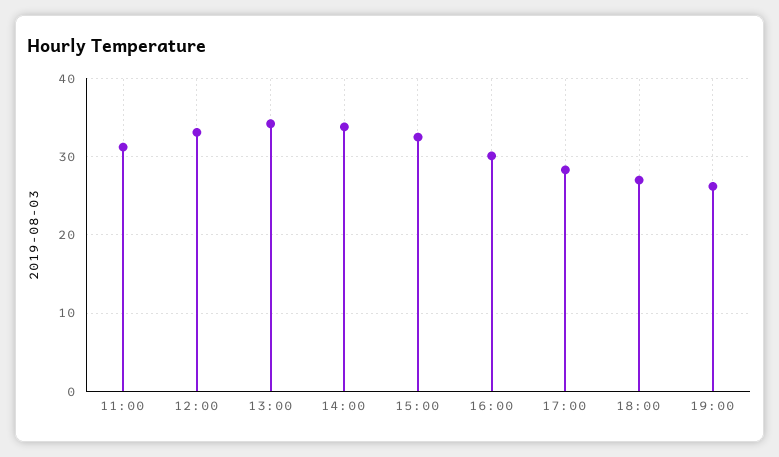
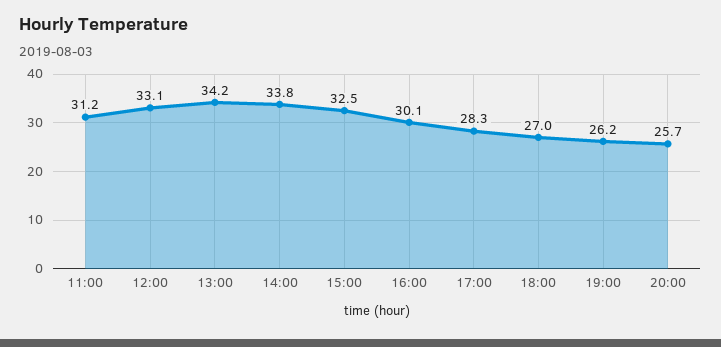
20:00: none -> 25.7

